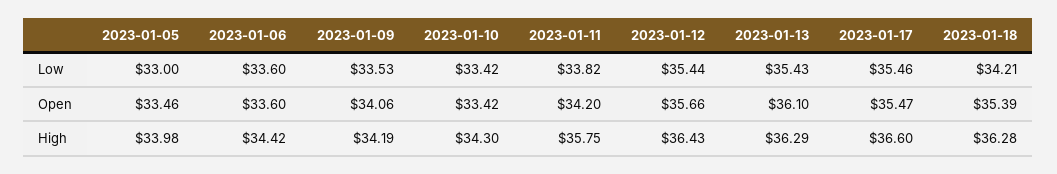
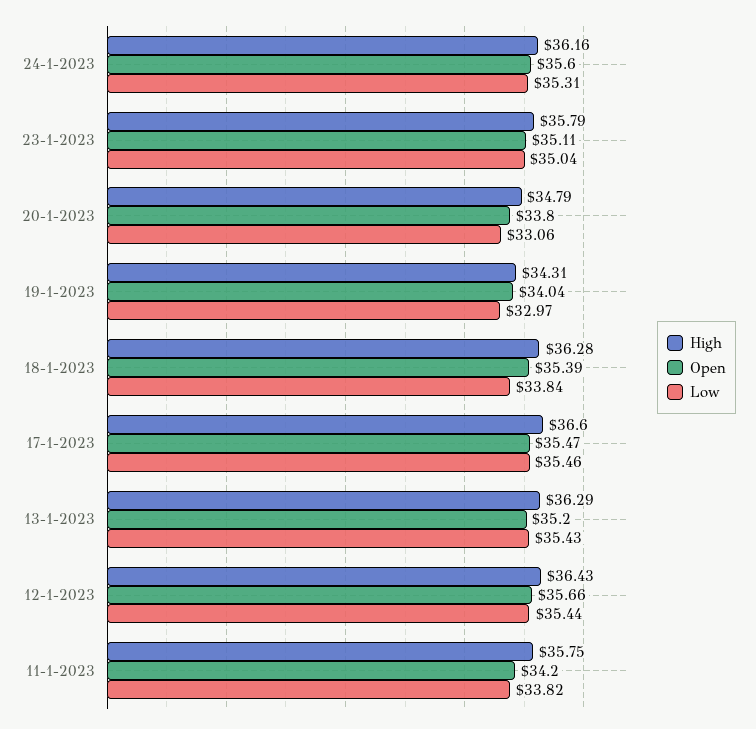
Low, 2023-01-05: 33 -> none
Low, 2023-01-06: 33.6 -> none
Low, 2023-01-09: 33.53 -> none
Low, 2023-01-10: 33.42 -> none
Low, 2023-01-18: 34.21 -> 33.84
Open, 2023-01-05: 33.46 -> none
Open, 2023-01-06: 33.6 -> none
Open, 2023-01-09: 34.06 -> none
Open, 2023-01-10: 33.42 -> none
Open, 2023-01-13: 36.1 -> 35.2
High, 2023-01-05: 33.98 -> none
High, 2023-01-06: 34.42 -> none
High, 2023-01-09: 34.19 -> none
High, 2023-01-10: 34.3 -> none
High, 24-1-2023: none -> 36.16
Open, 24-1-2023: none -> 35.6
Low, 24-1-2023: none -> 35.31
High, 23-1-2023: none -> 35.79
Open, 23-1-2023: none -> 35.11
Low, 23-1-2023: none -> 35.04
High, 20-1-2023: none -> 34.79
Open, 20-1-2023: none -> 33.8
Low, 20-1-2023: none -> 33.06
High, 19-1-2023: none -> 34.31
Open, 19-1-2023: none -> 34.04
Low, 19-1-2023: none -> 32.97

